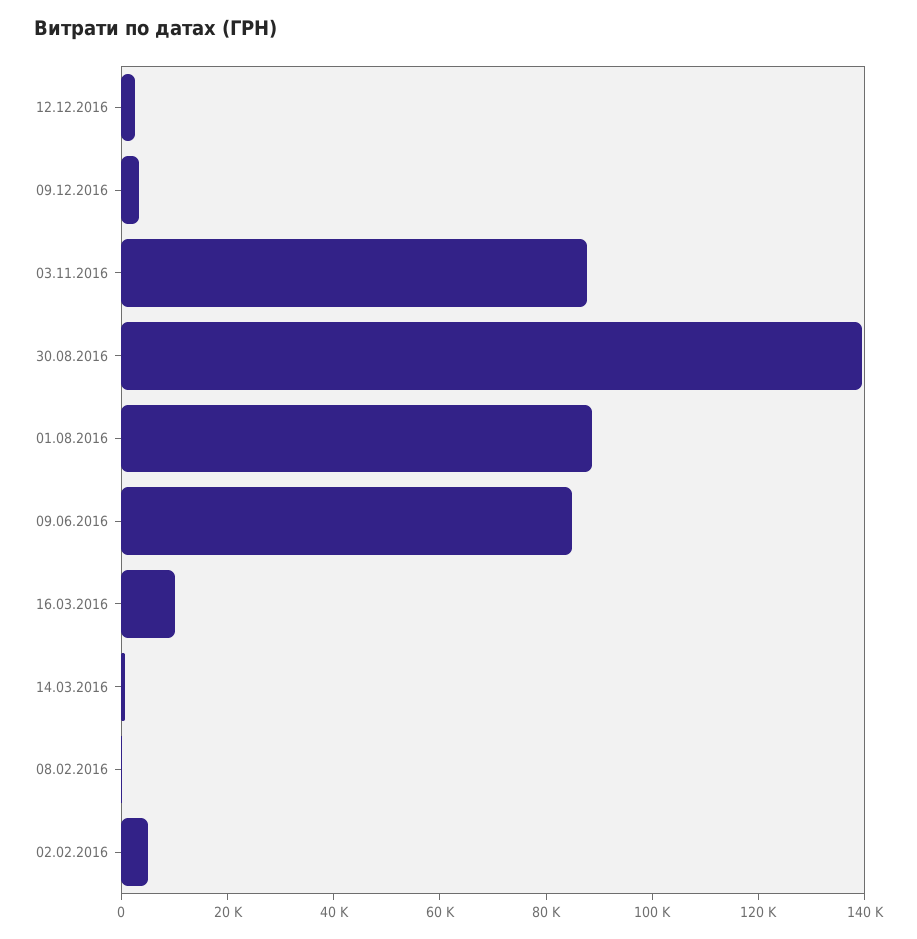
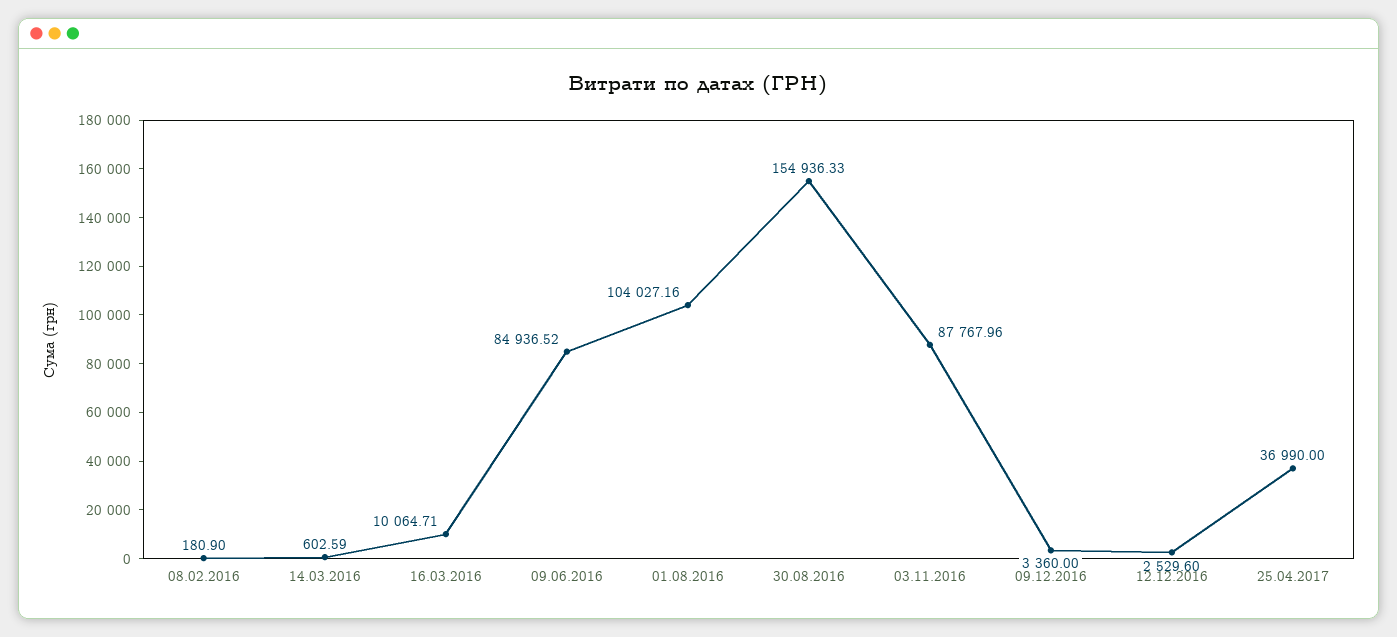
30.08.2016: 140000 -> 154936.33
01.08.2016: 90000 -> 104027.16
02.02.2016: 5000 -> none
25.04.2017: none -> 36990

